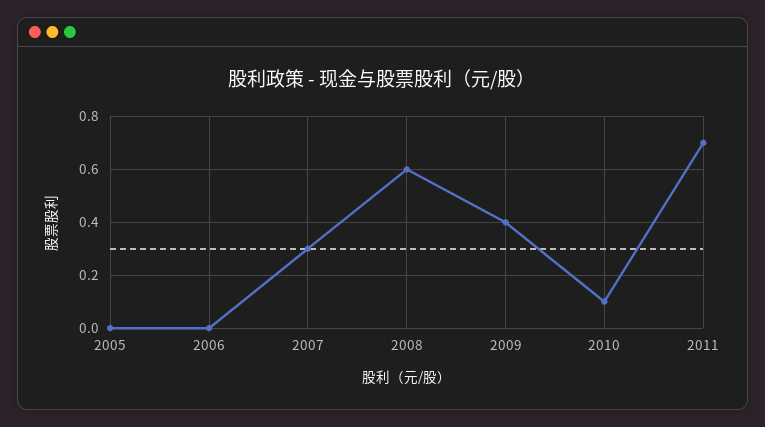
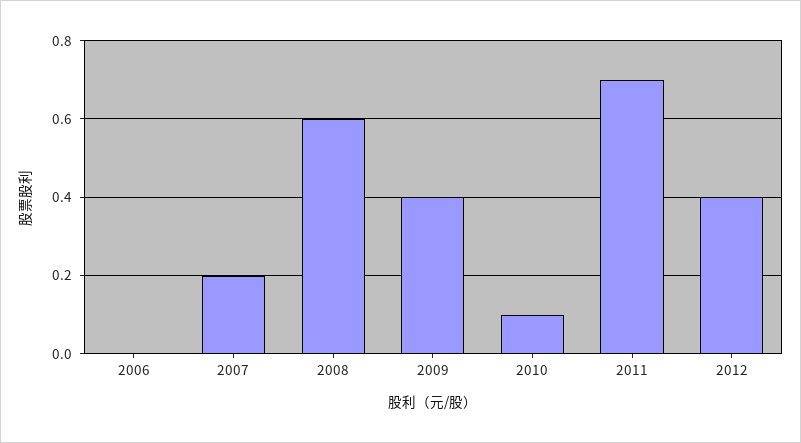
2005: 0 -> none
2007: 0.3 -> 0.2
2012: none -> 0.4

